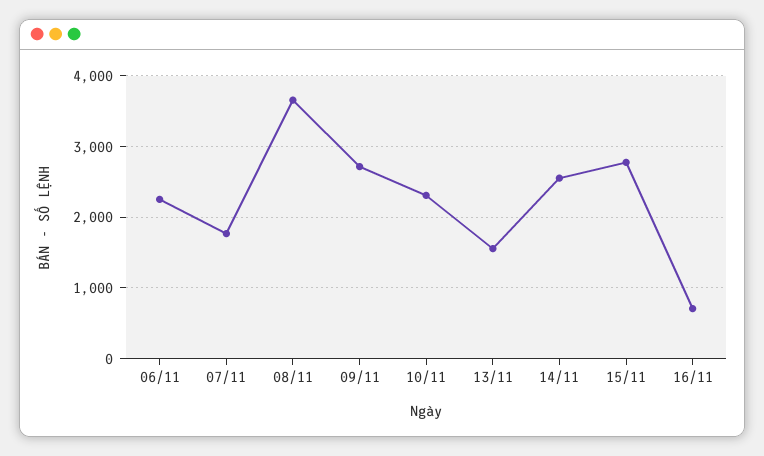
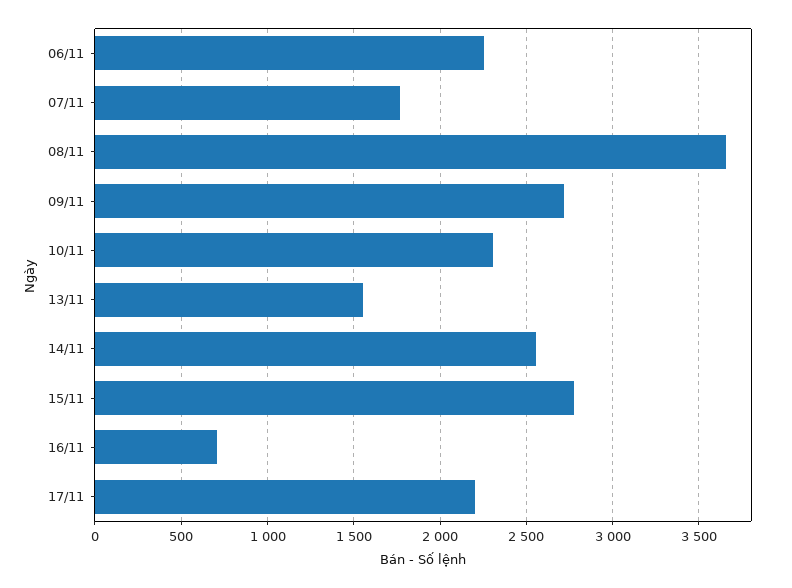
17/11: none -> 2200

